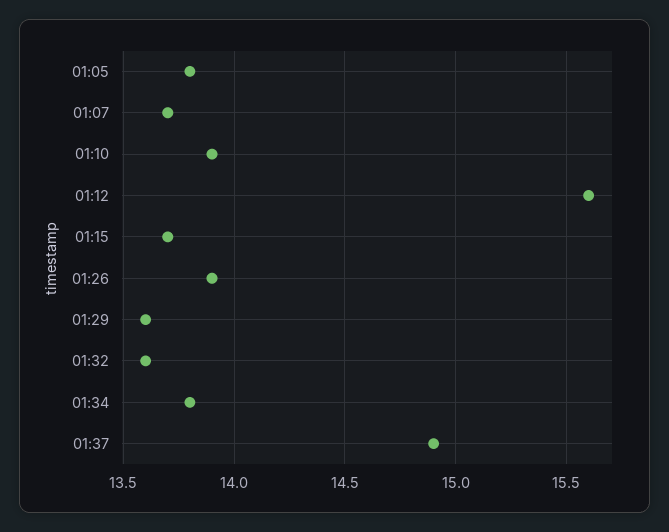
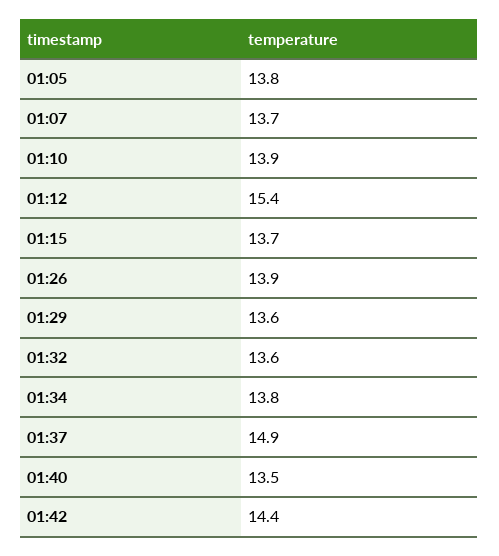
01:12: 15.6 -> 15.4
01:40: none -> 13.5
01:42: none -> 14.4

